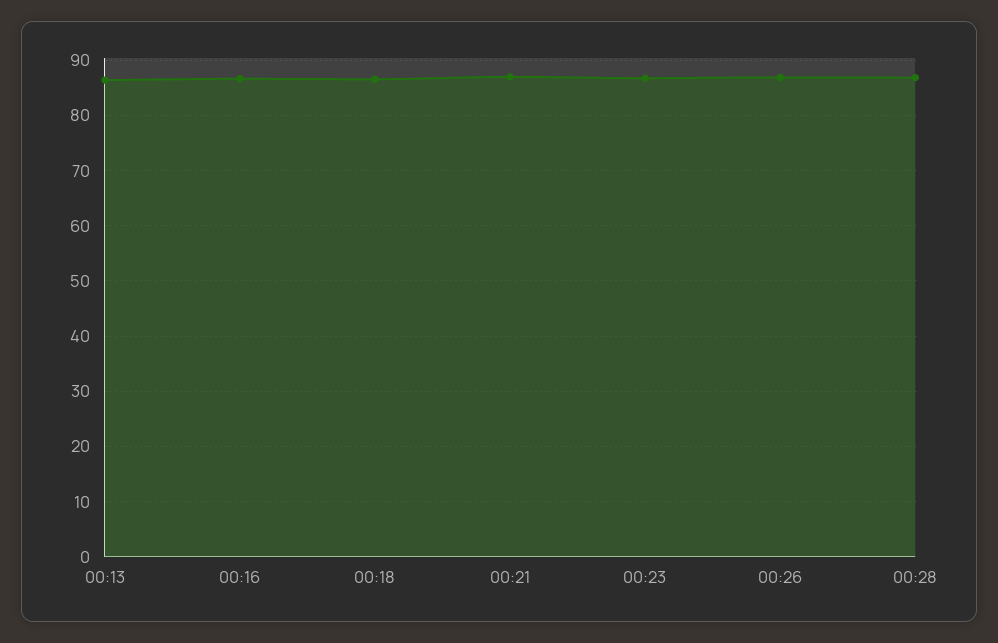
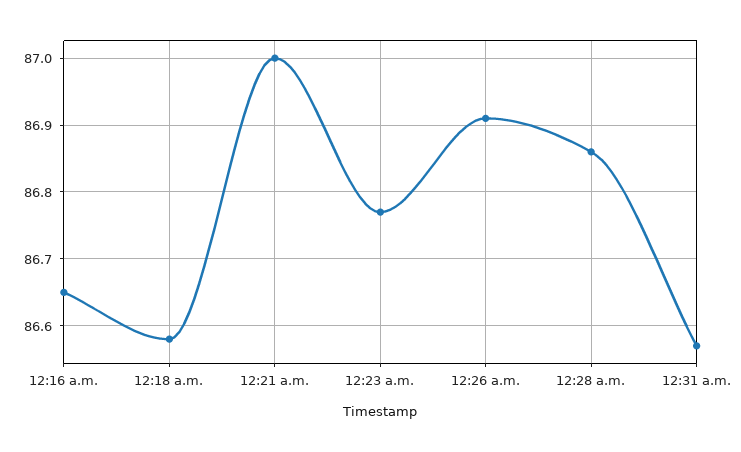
00:13: 86 -> none
12:31 a.m.: none -> 86.57

